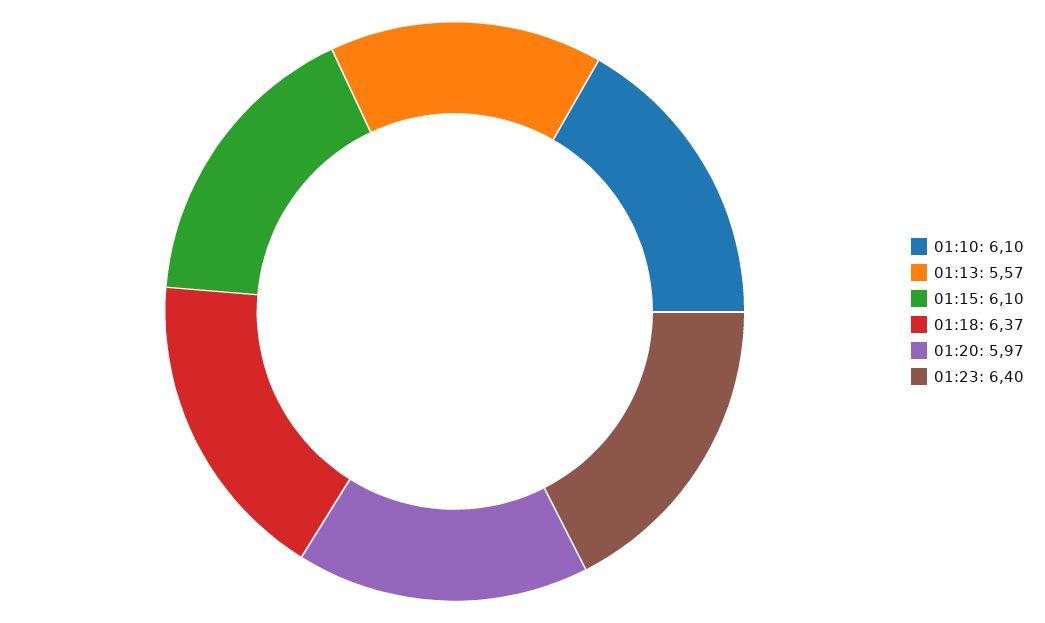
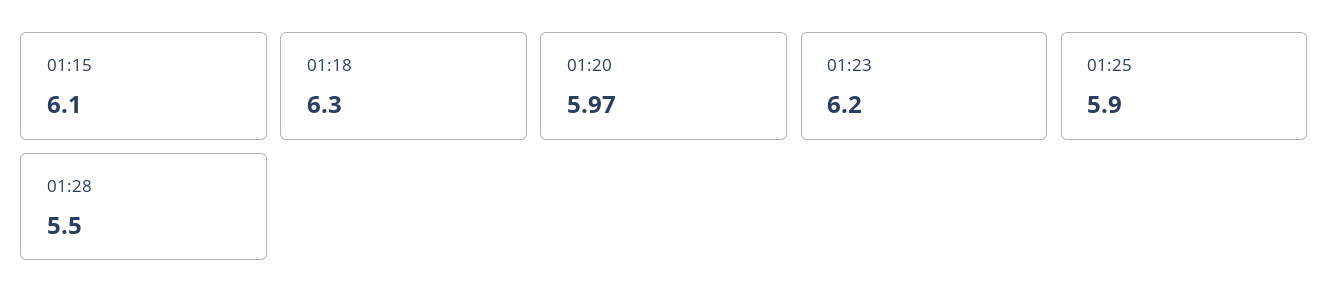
01:10: 6.1 -> none
01:13: 5.57 -> none
01:18: 6.37 -> 6.3
01:23: 6.4 -> 6.2
01:25: none -> 5.9
01:28: none -> 5.5

